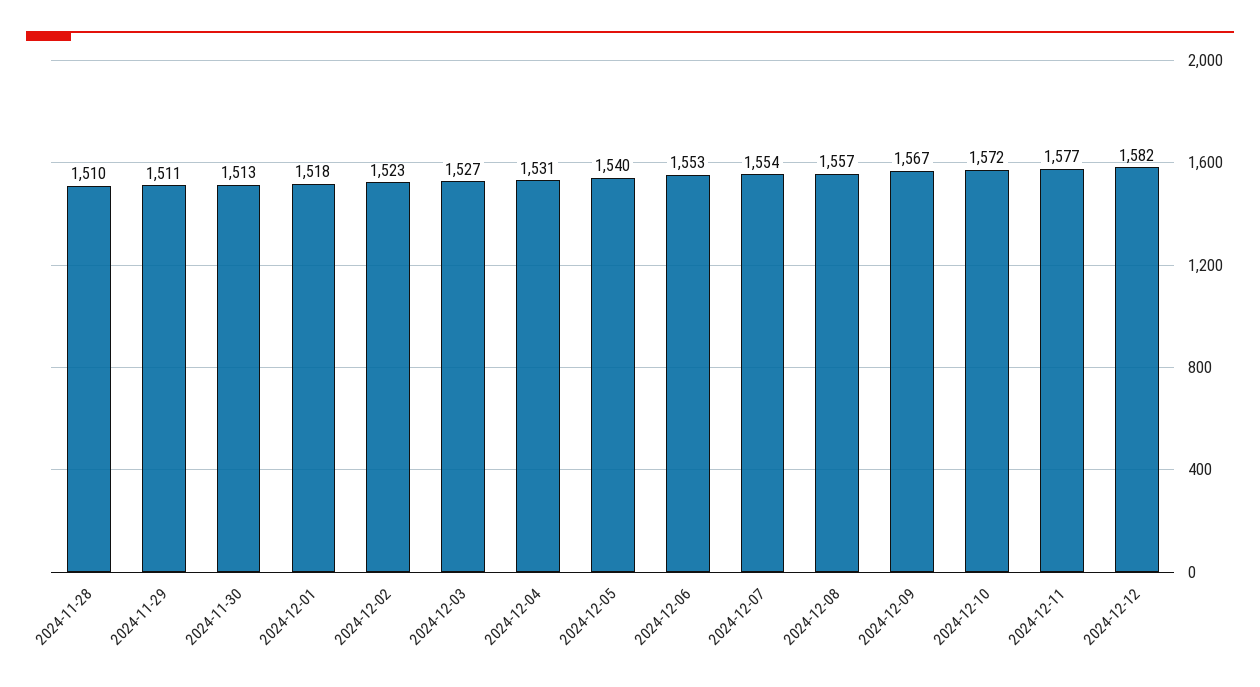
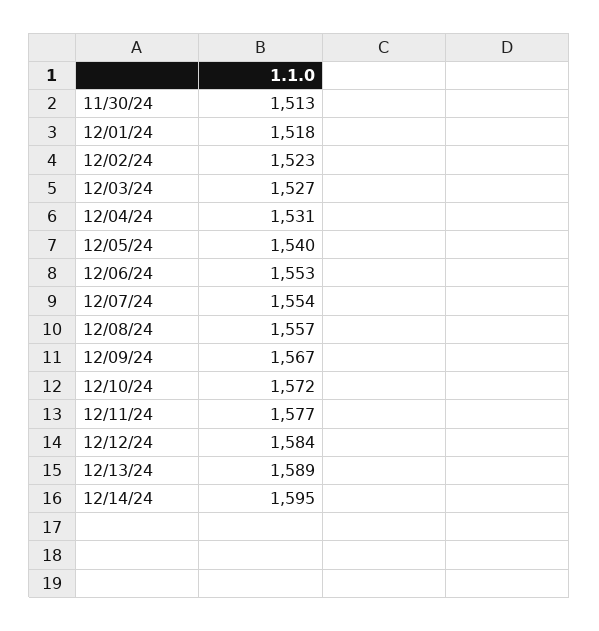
2024-11-28: 1510 -> none
2024-11-29: 1511 -> none
2024-12-12: 1582 -> 1584
12/13/24: none -> 1589
12/14/24: none -> 1595

